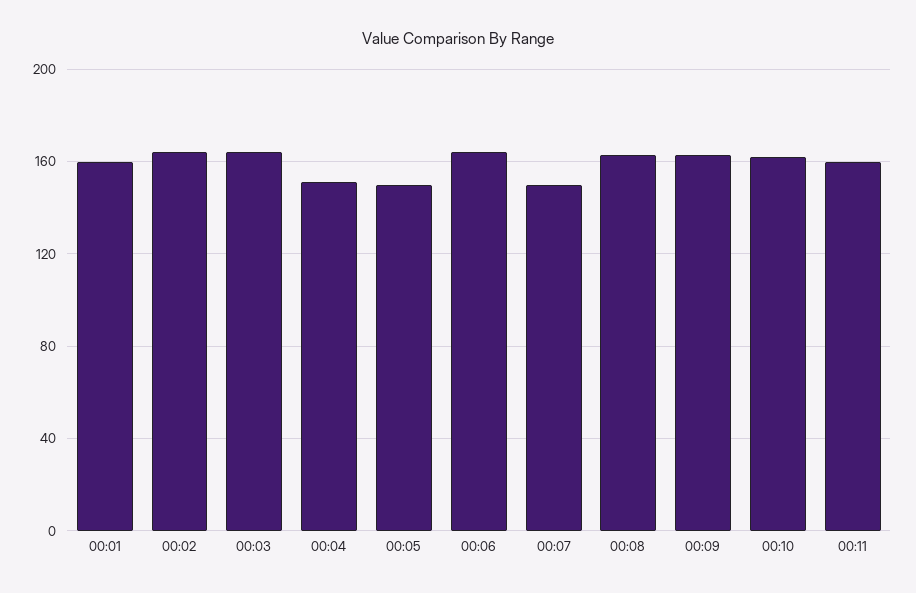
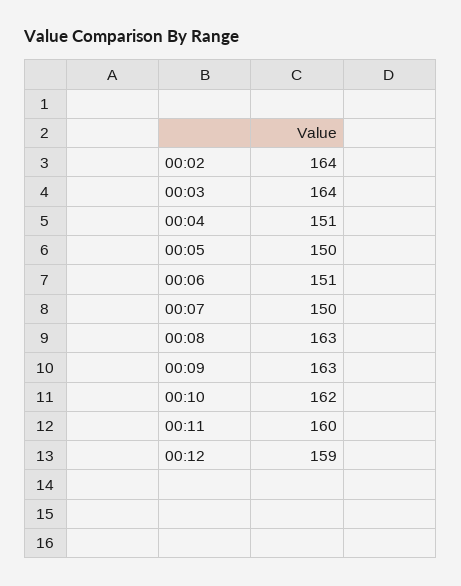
00:01: 160 -> none
00:06: 165 -> 151
00:12: none -> 159

